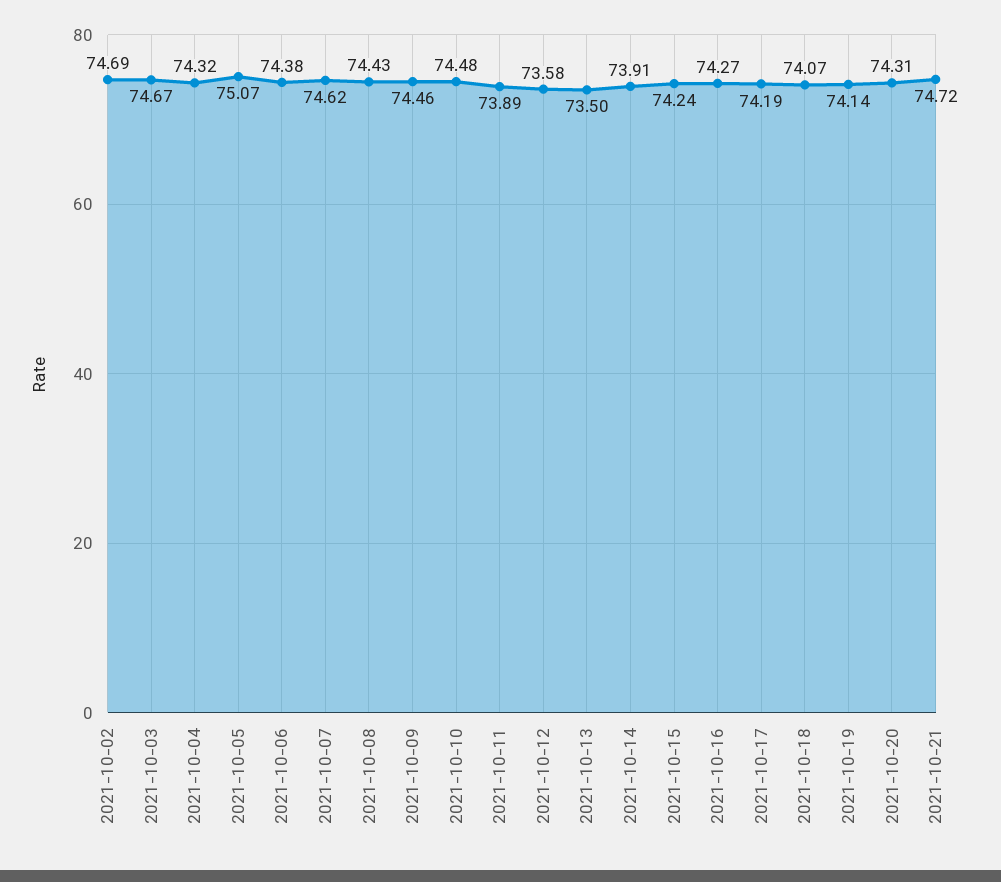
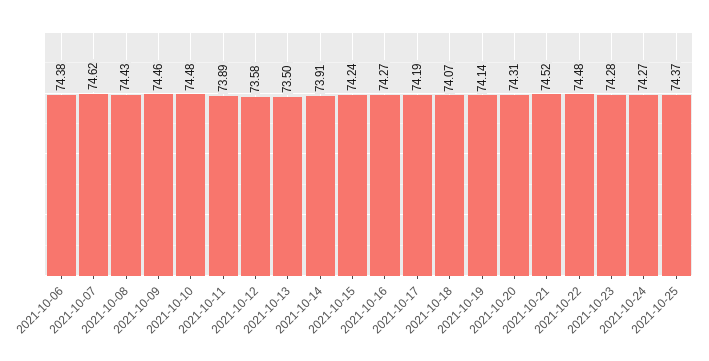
2021-10-02: 74.69 -> none
2021-10-03: 74.67 -> none
2021-10-04: 74.32 -> none
2021-10-05: 75.07 -> none
2021-10-21: 74.72 -> 74.52
2021-10-22: none -> 74.48
2021-10-23: none -> 74.28
2021-10-24: none -> 74.27
2021-10-25: none -> 74.37

